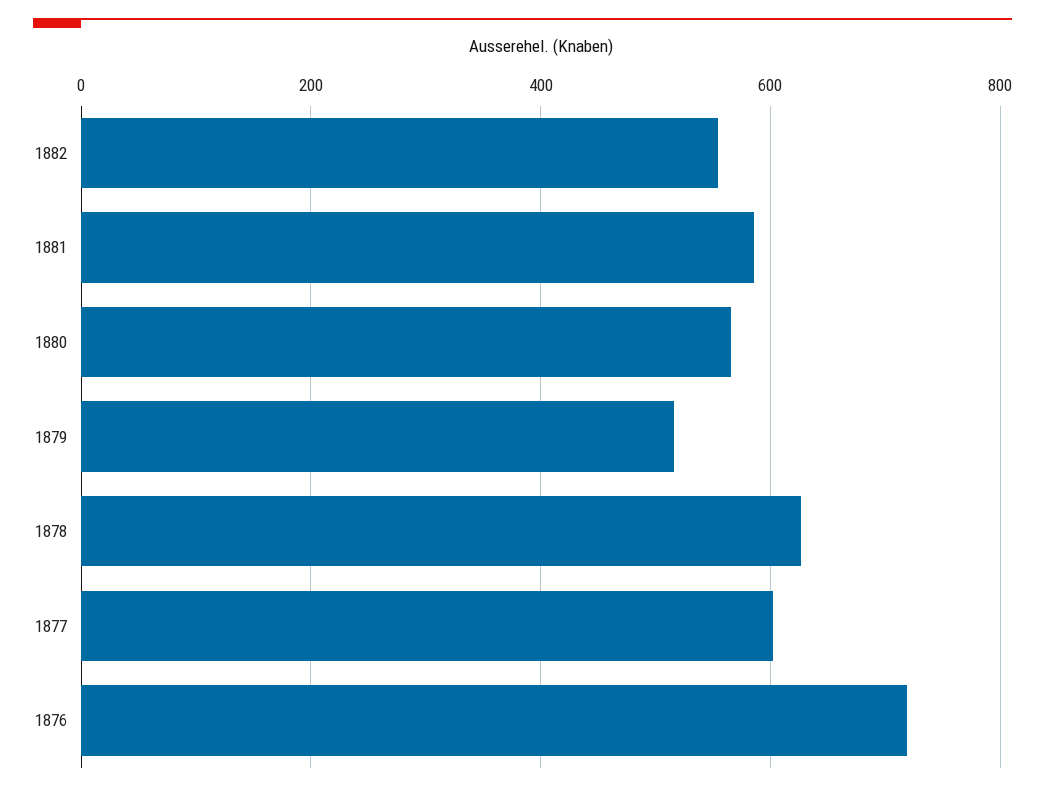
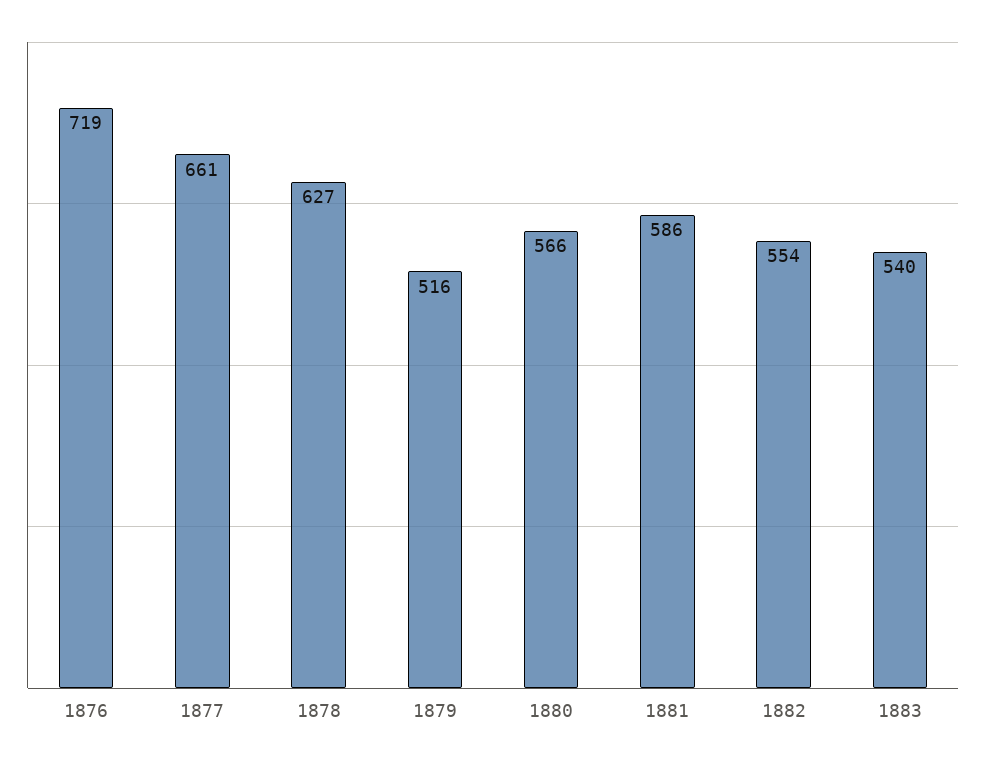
1877: 600 -> 661
1883: none -> 540

